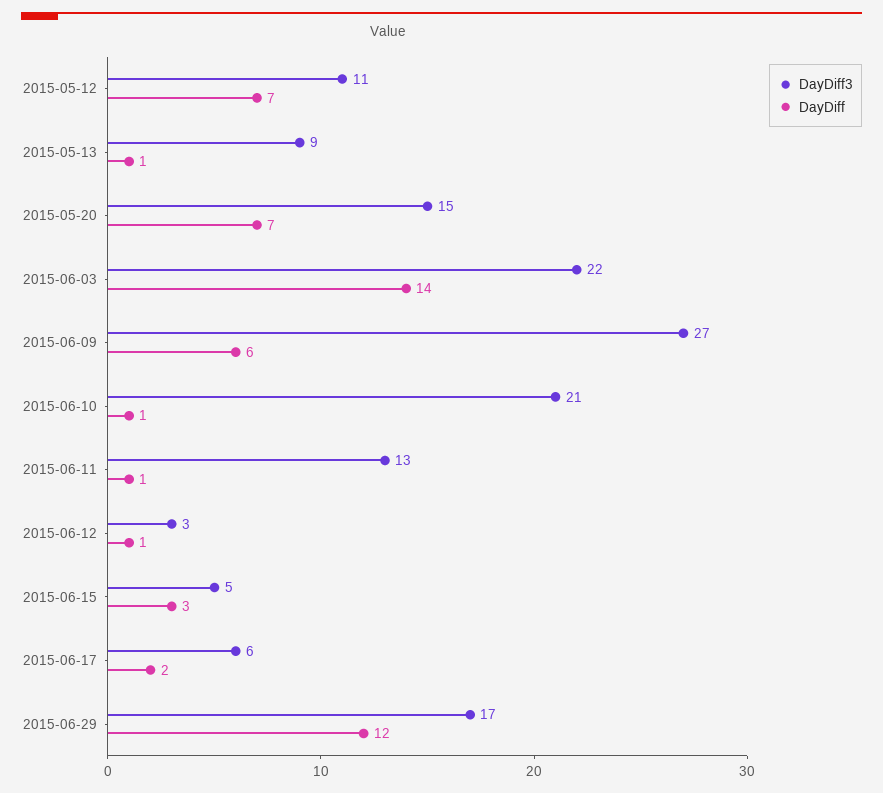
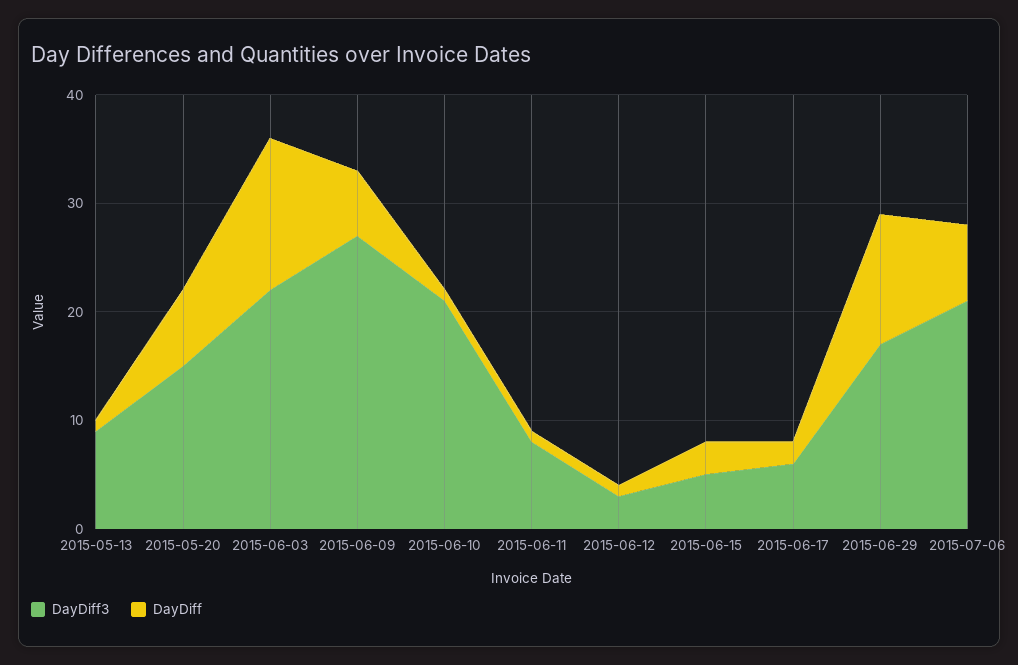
DayDiff3, 2015-05-12: 11 -> none
DayDiff, 2015-05-12: 7 -> none
DayDiff3, 2015-06-11: 13 -> 8
DayDiff3, 2015-07-06: none -> 21
DayDiff, 2015-07-06: none -> 7

